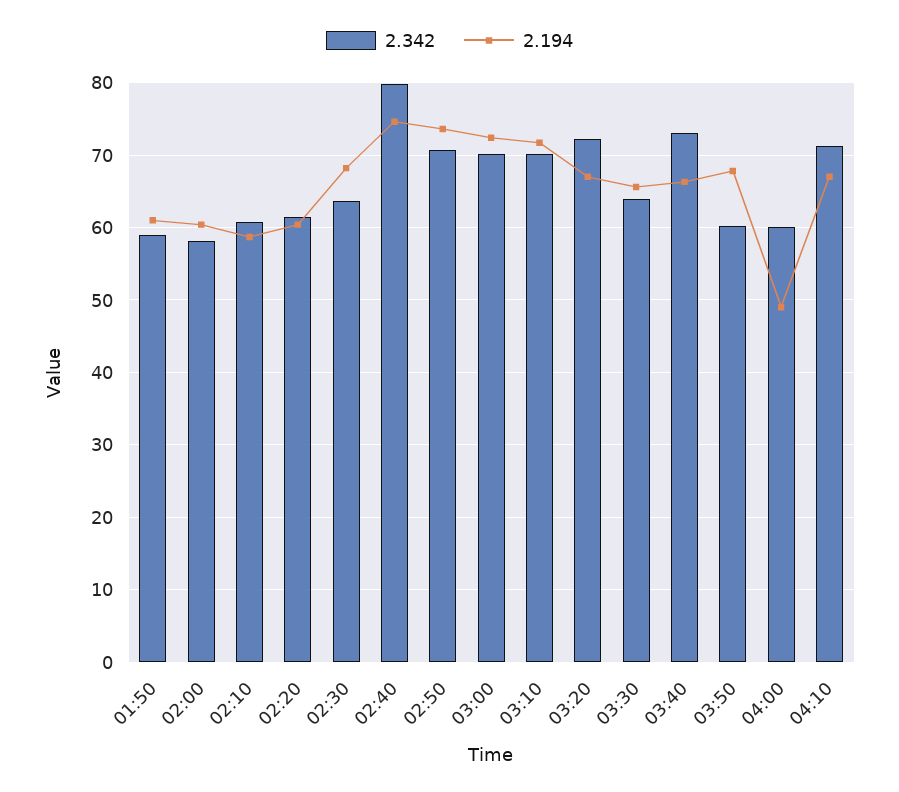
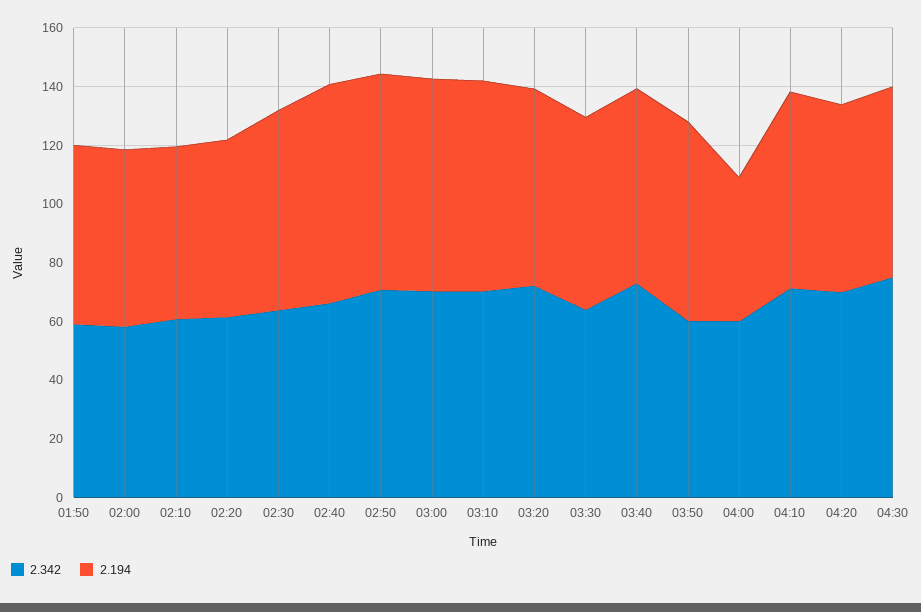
2.342, 02:40: 80 -> 65
2.342, 04:20: none -> 70
2.194, 04:20: none -> 65
2.342, 04:30: none -> 75
2.194, 04:30: none -> 65

